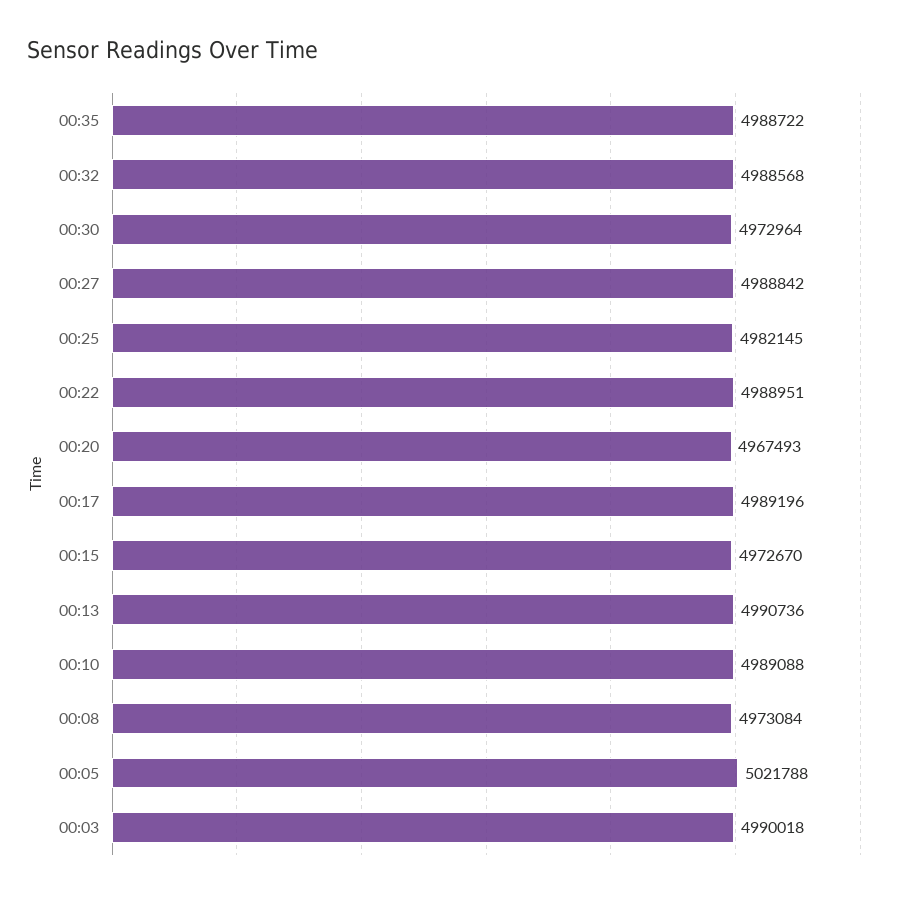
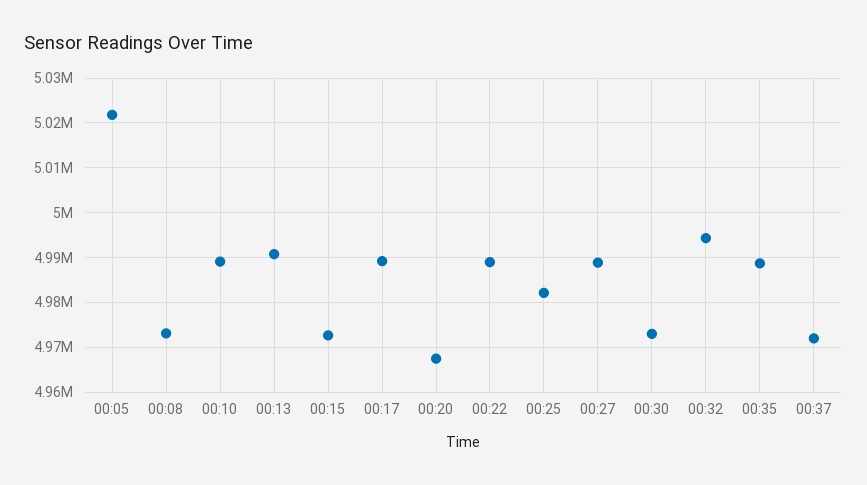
00:32: 4988568 -> 4994000
00:03: 4990018 -> none
00:37: none -> 4972000

